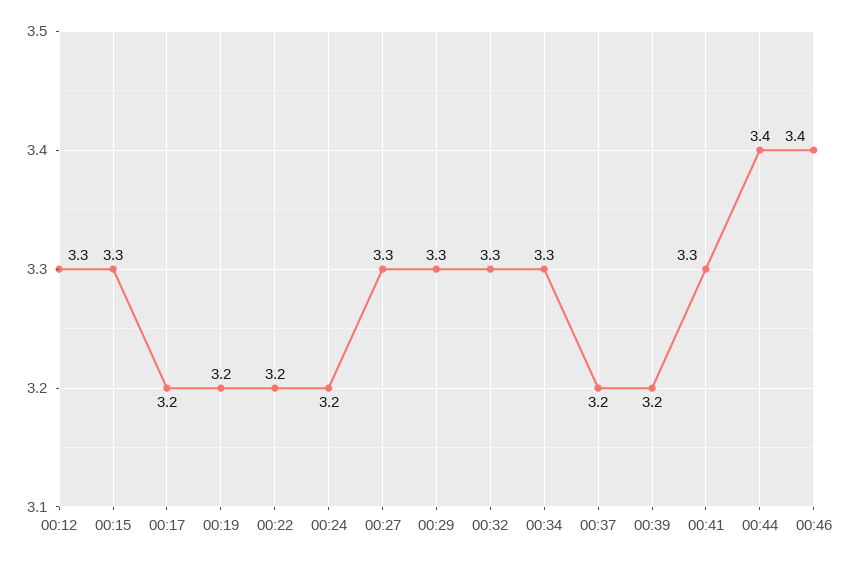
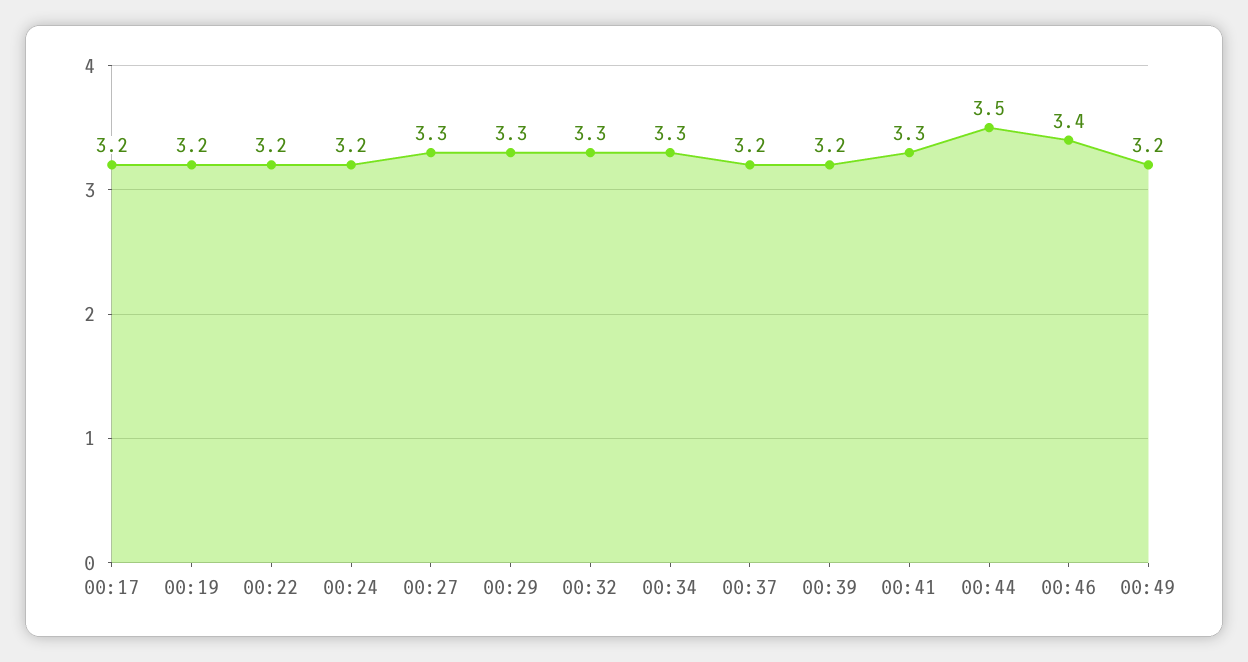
00:12: 3.3 -> none
00:15: 3.3 -> none
00:44: 3.4 -> 3.5
00:49: none -> 3.2

